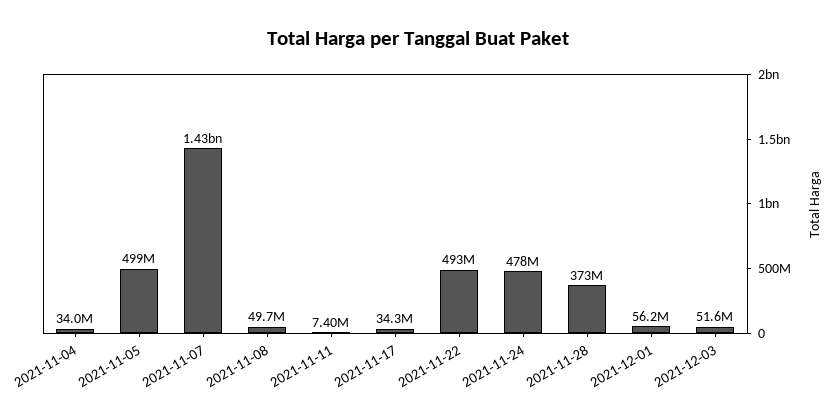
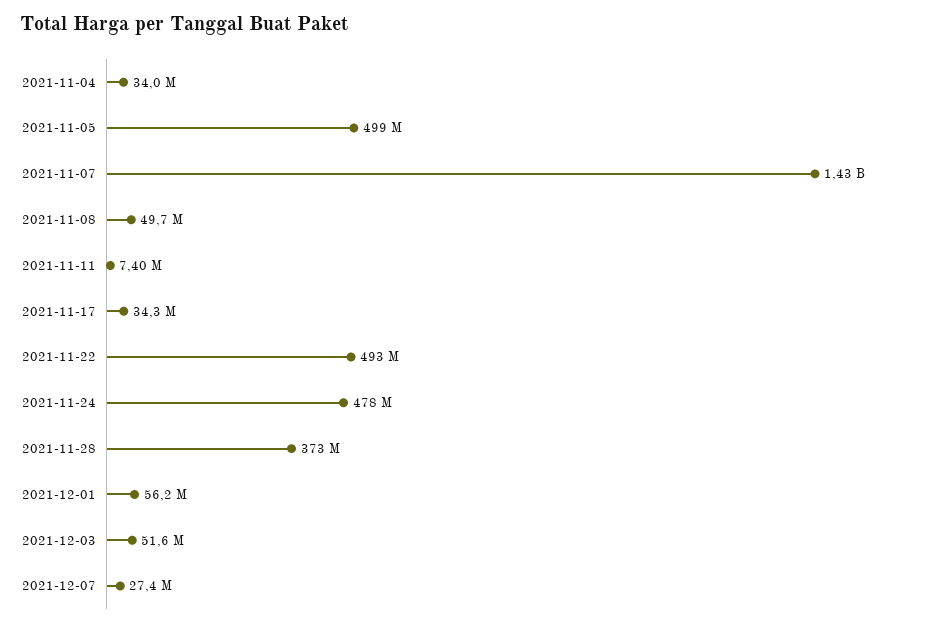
2021-12-07: none -> 27400000

